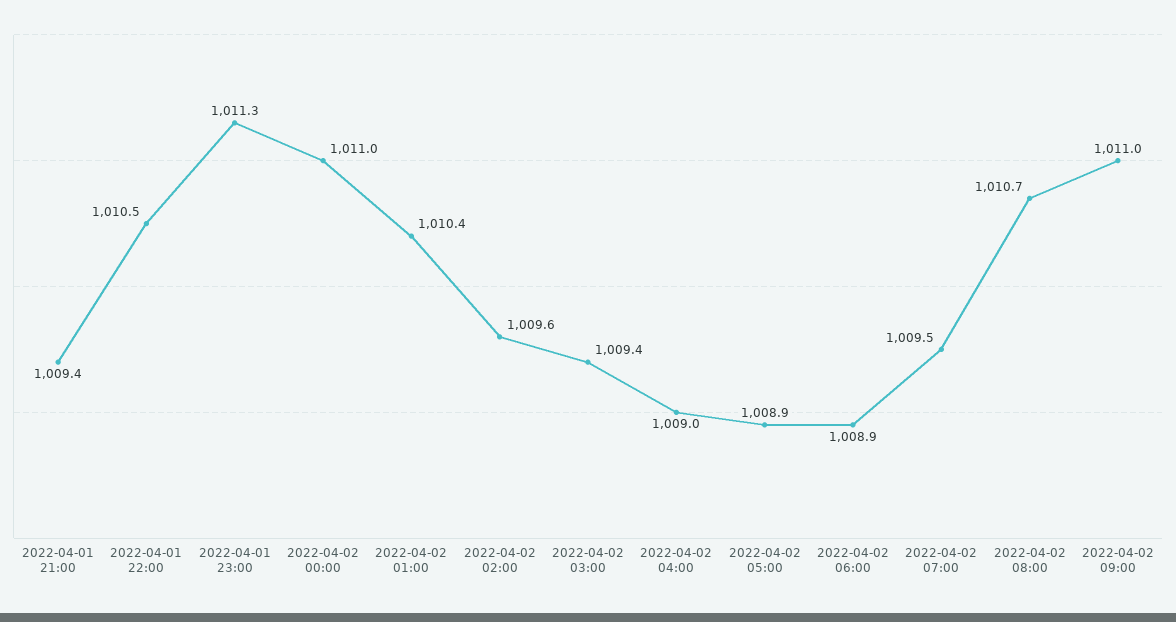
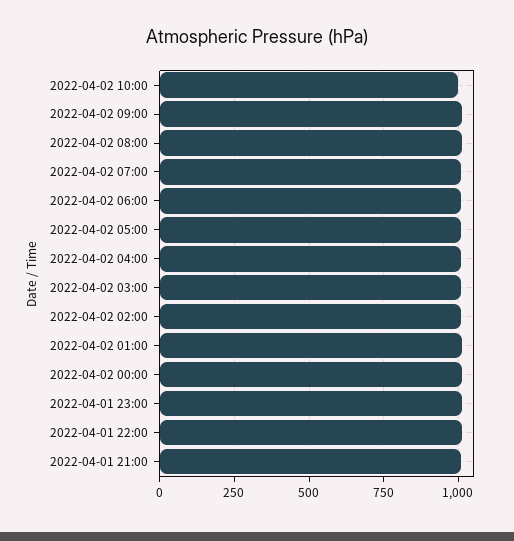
2022-04-02 10:00: none -> 1000

